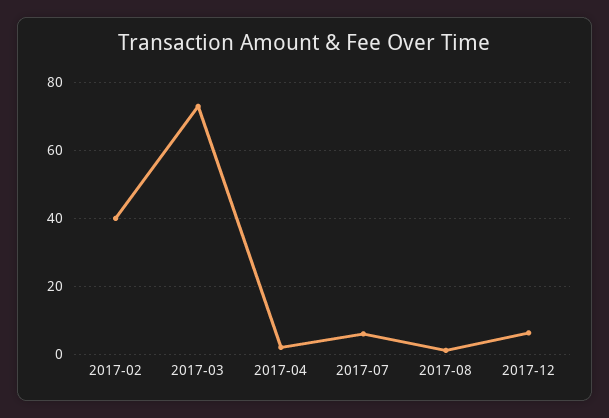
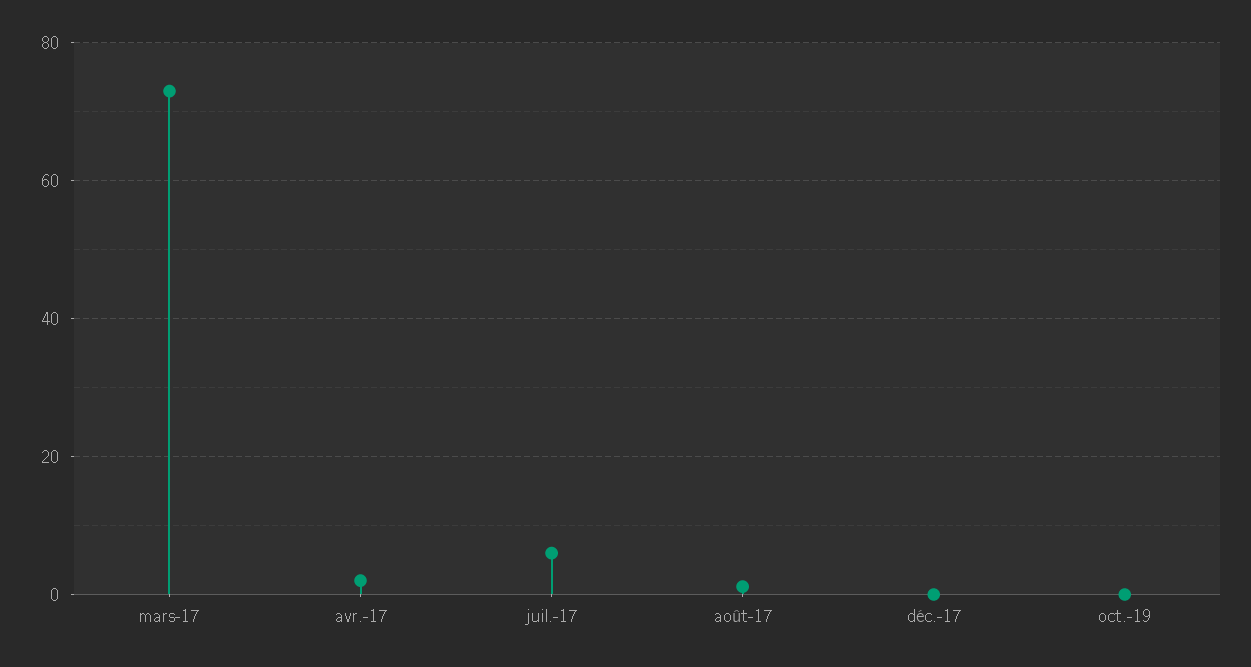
2017-02: 40 -> none
2017-12: 6 -> 0
oct.-19: none -> 0

